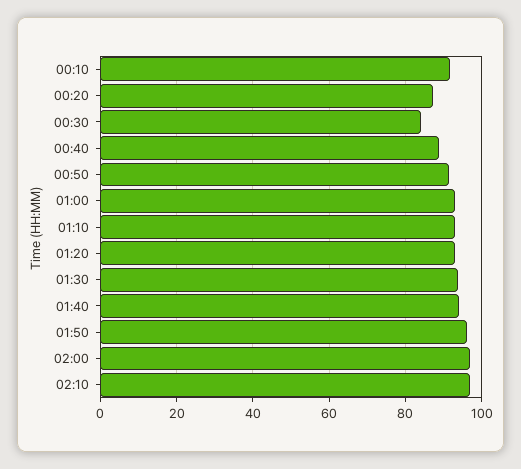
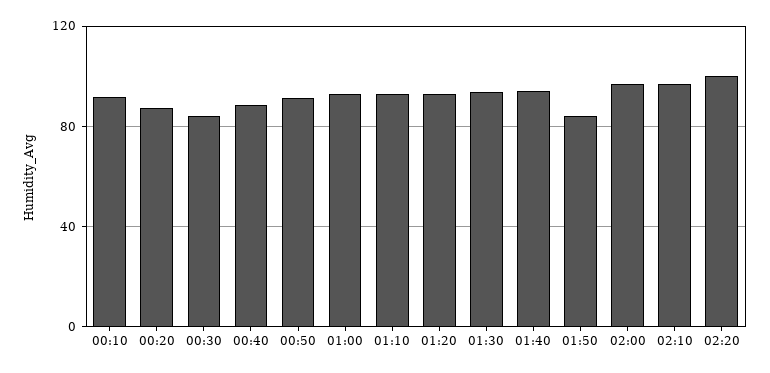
01:50: 96 -> 85
02:20: none -> 100

